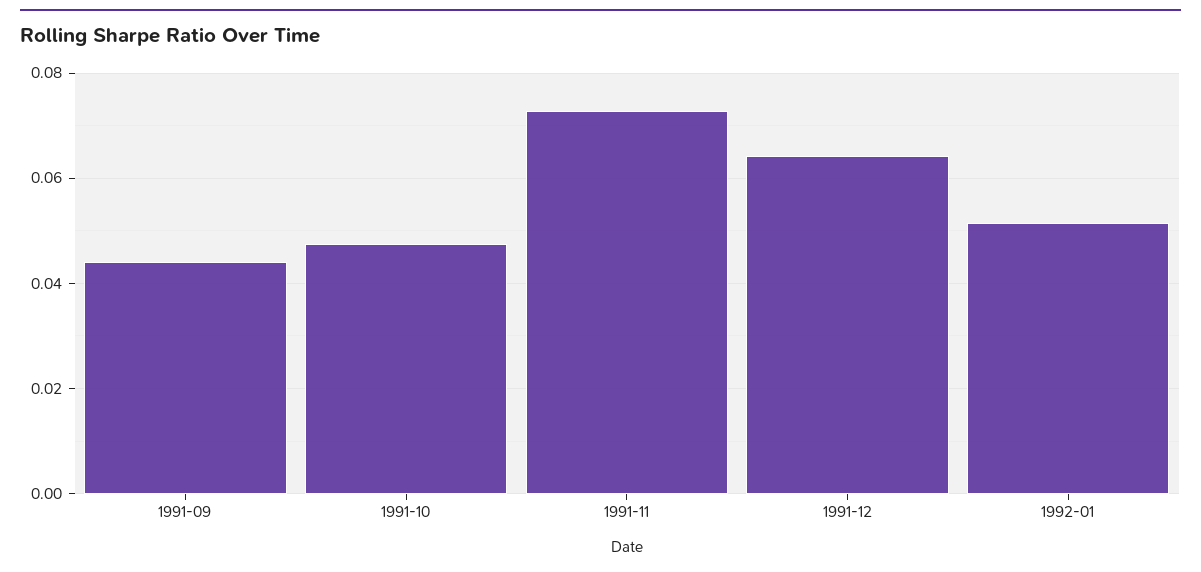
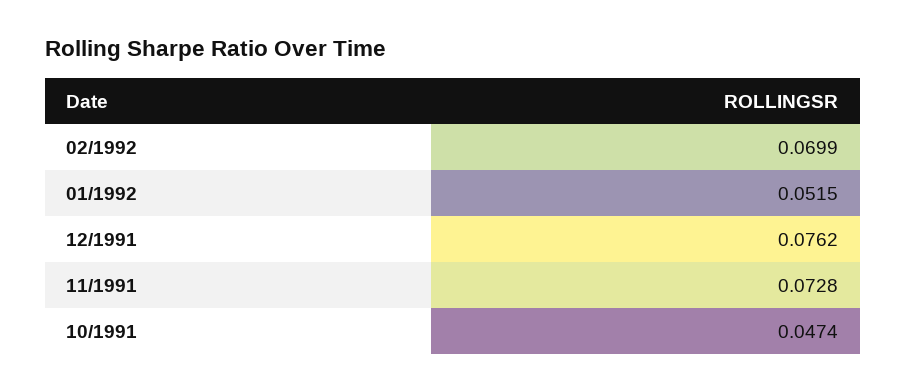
1991-09: 0.044 -> none
1991-12: 0.064 -> 0.0762
02/1992: none -> 0.0699

